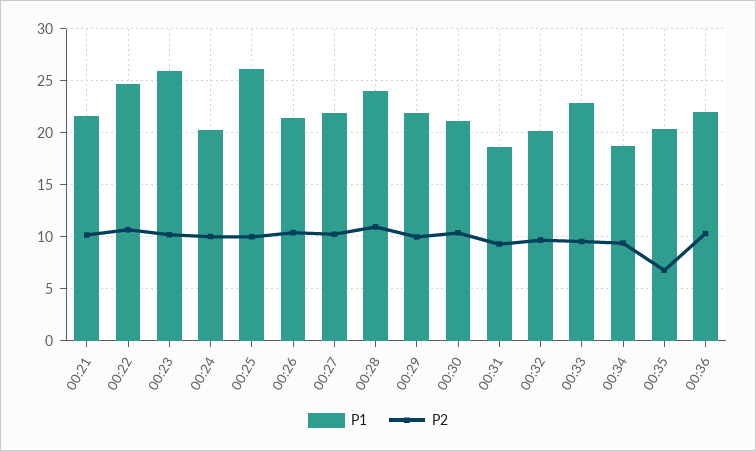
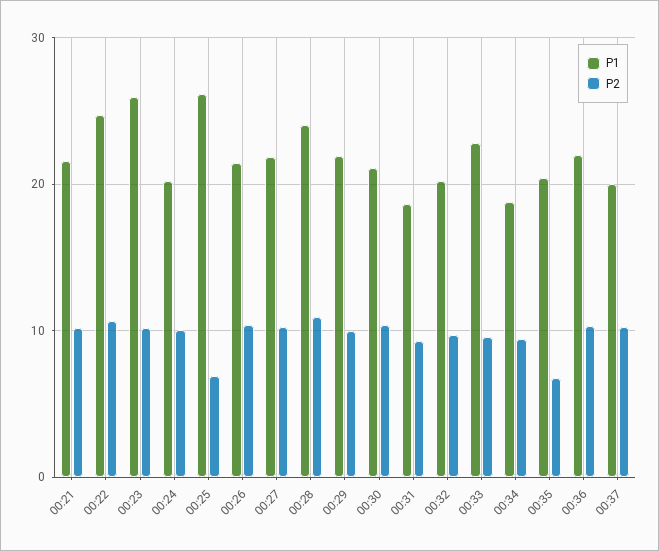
P2, 00:25: 10 -> 7
P1, 00:37: none -> 20
P2, 00:37: none -> 10

